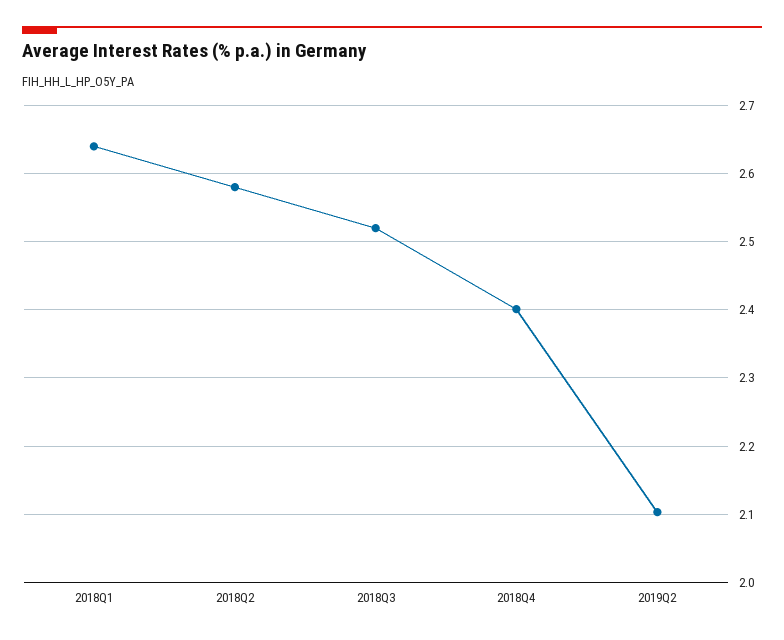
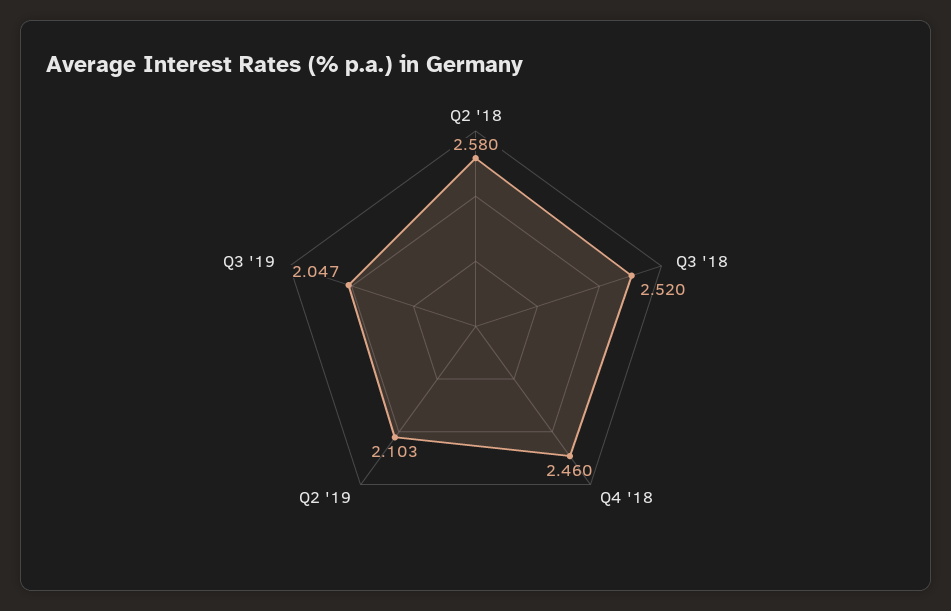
2018Q1: 2.64 -> none
2018Q4: 2.4 -> 2.46
Q3 '19: none -> 2.047

